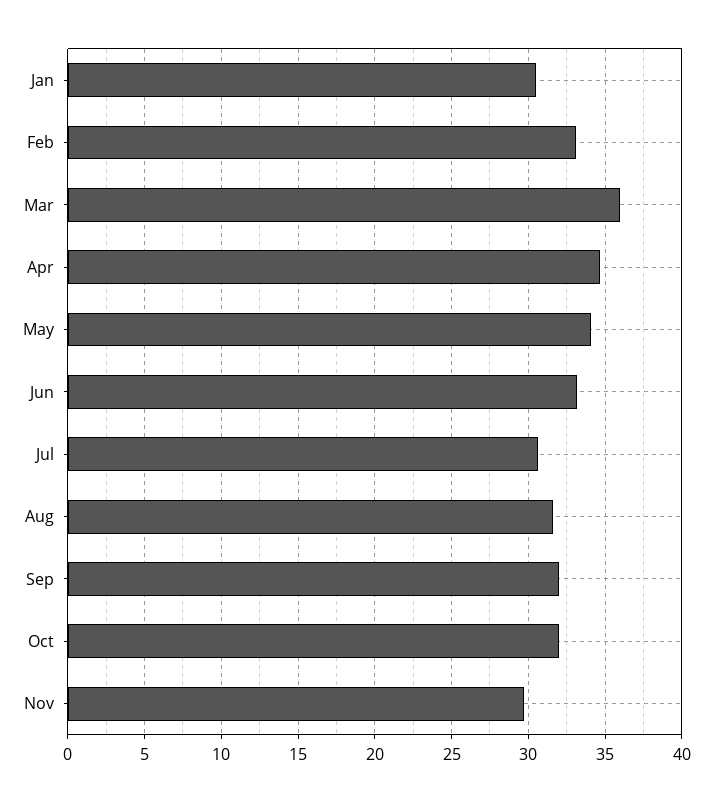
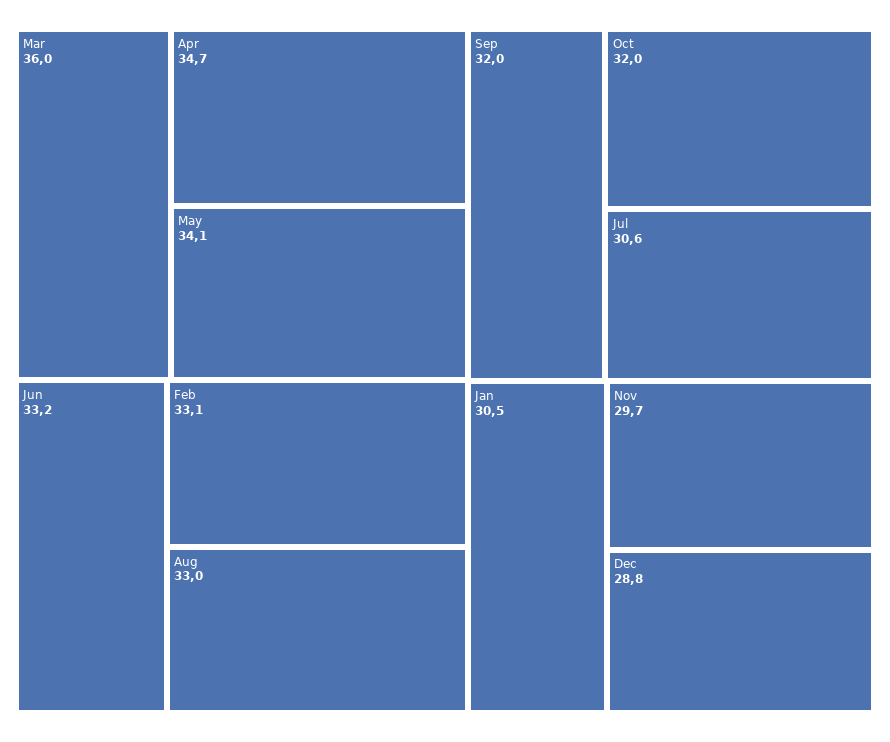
Aug: 31.5 -> 33
Dec: none -> 28.8

